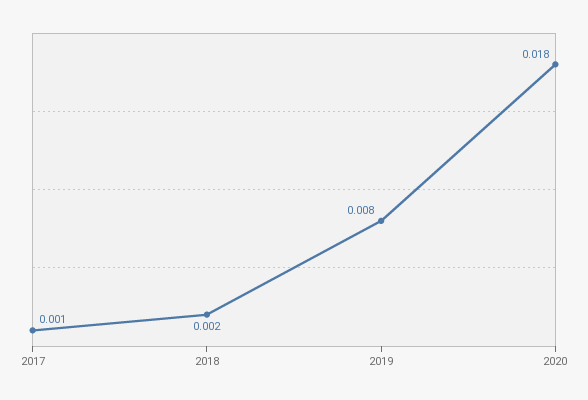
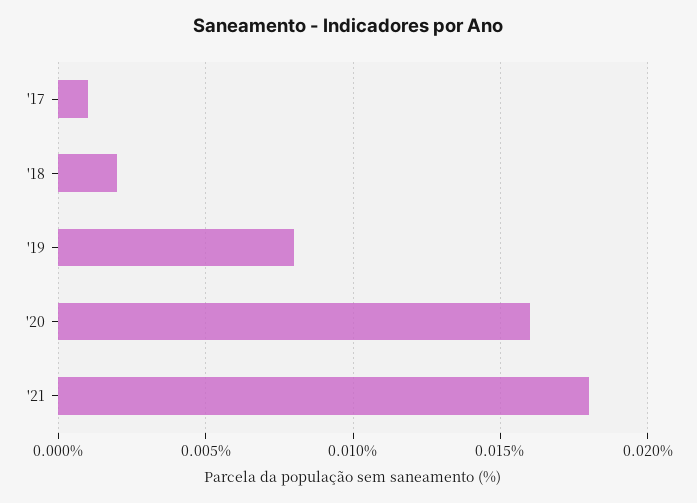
2020: 0.018 -> 0.016
'21: none -> 0.018

